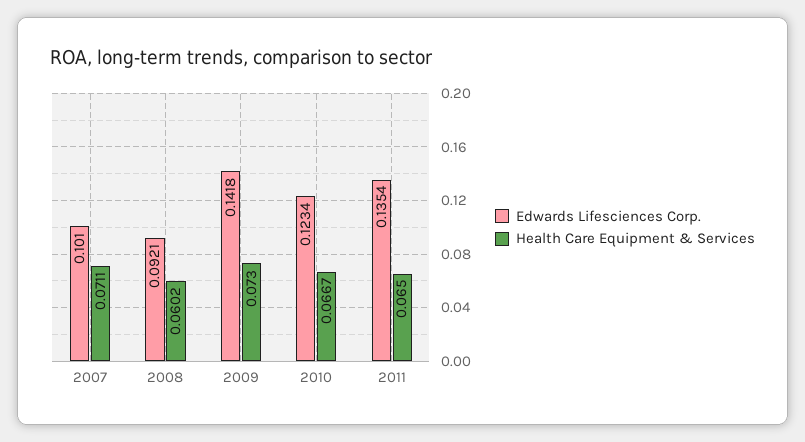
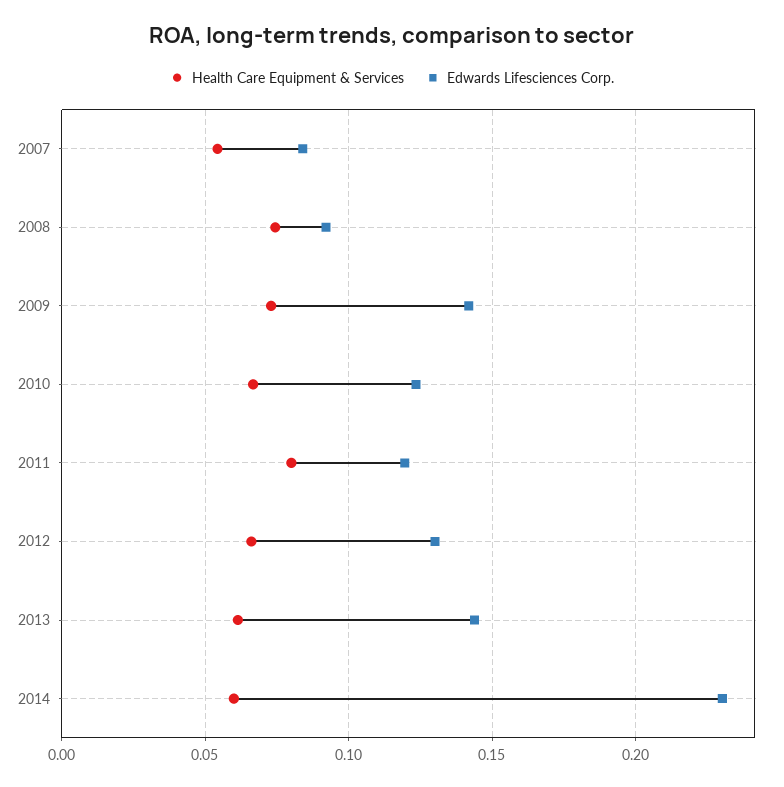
Edwards Lifesciences Corp., 2007: 0.101 -> 0.085
Health Care Equipment & Services, 2007: 0.0711 -> 0.055
Health Care Equipment & Services, 2008: 0.0602 -> 0.075
Edwards Lifesciences Corp., 2011: 0.1354 -> 0.12
Health Care Equipment & Services, 2011: 0.065 -> 0.08
Health Care Equipment & Services, 2012: none -> 0.065
Edwards Lifesciences Corp., 2012: none -> 0.13
Health Care Equipment & Services, 2013: none -> 0.06
Edwards Lifesciences Corp., 2013: none -> 0.145
Health Care Equipment & Services, 2014: none -> 0.06
Edwards Lifesciences Corp., 2014: none -> 0.23

